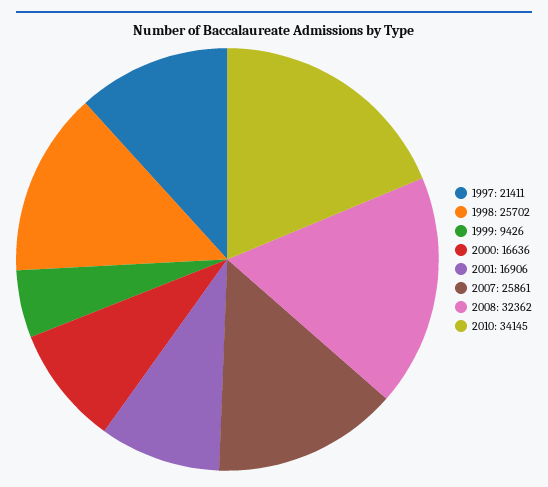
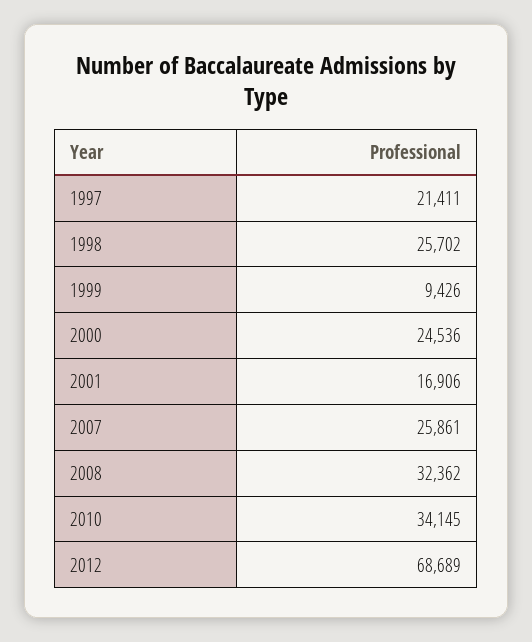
2000: 16636 -> 24536
2012: none -> 68689

